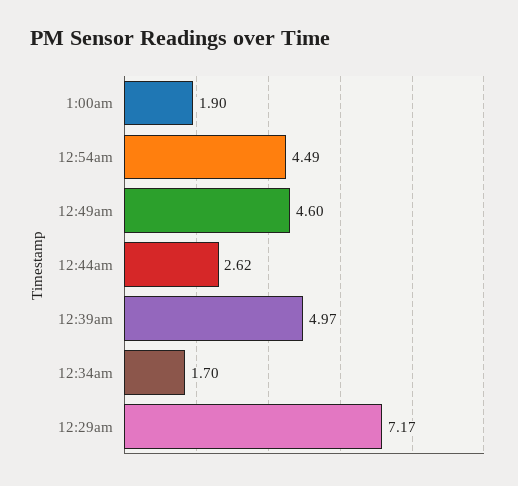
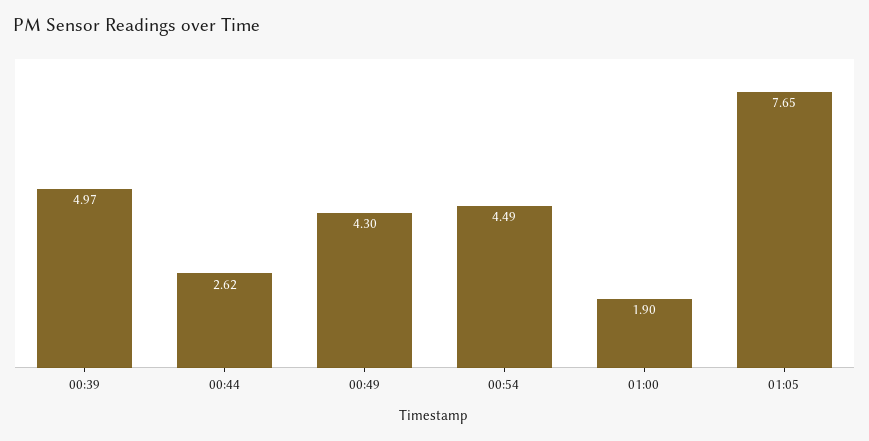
12:49am: 4.6 -> 4.3
12:34am: 1.7 -> none
12:29am: 7.17 -> none
01:05: none -> 7.65

